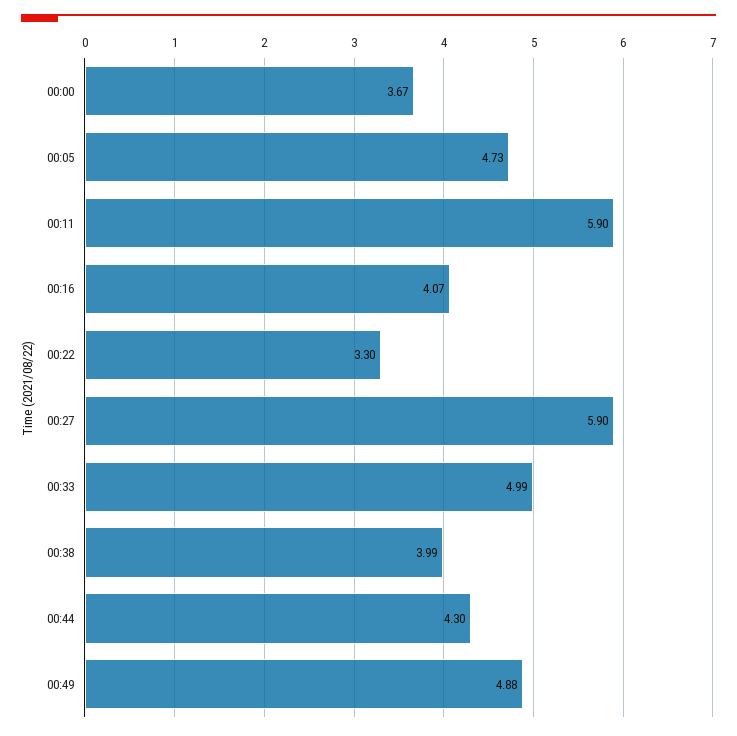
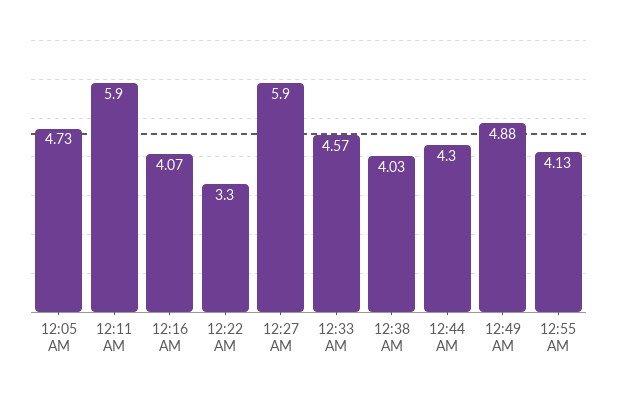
00:00: 3.67 -> none
00:33: 4.99 -> 4.57
00:38: 3.99 -> 4.03
12:55 AM: none -> 4.13

